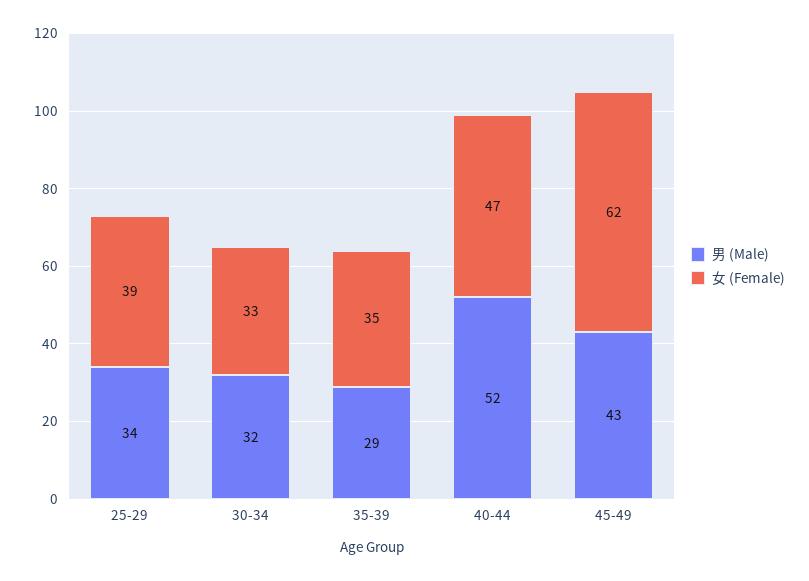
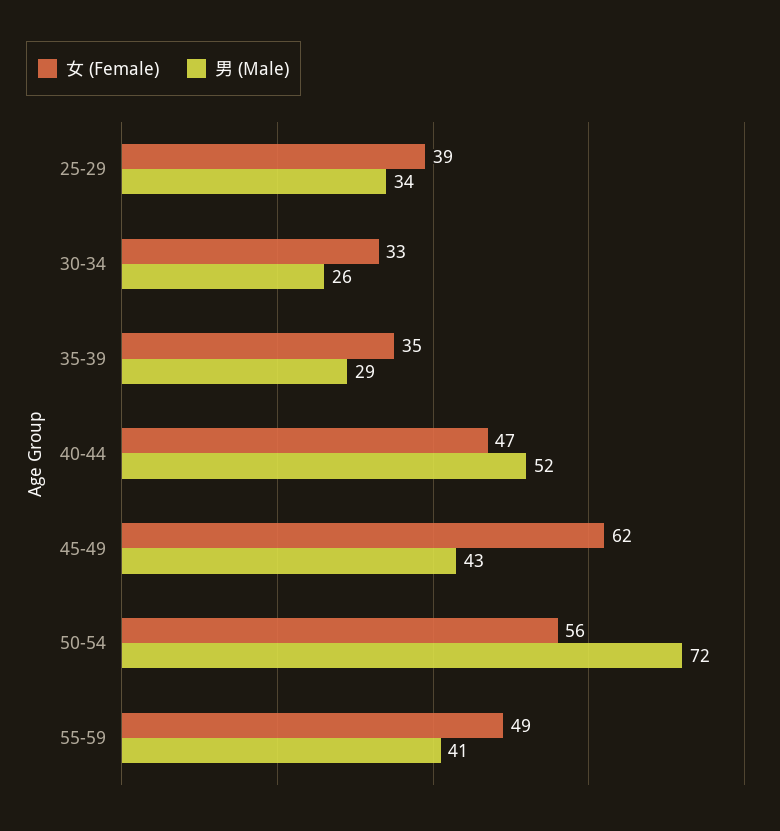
男 (Male), 30-34: 32 -> 26
女 (Female), 50-54: none -> 56
男 (Male), 50-54: none -> 72
女 (Female), 55-59: none -> 49
男 (Male), 55-59: none -> 41

